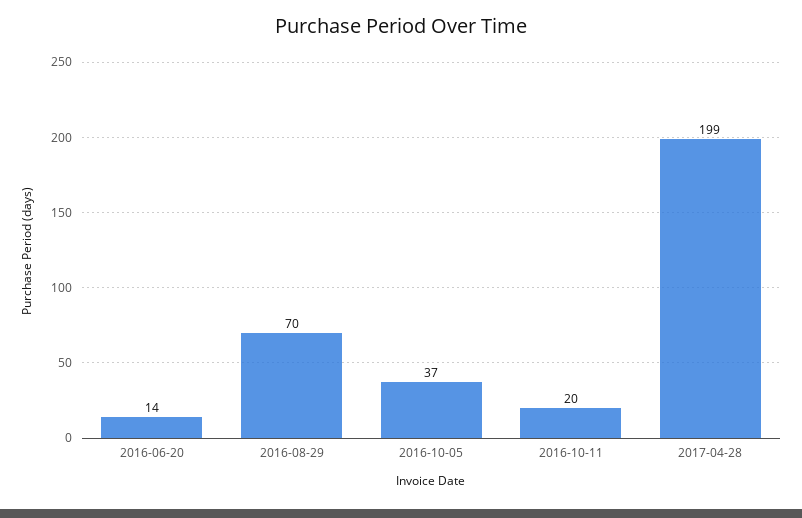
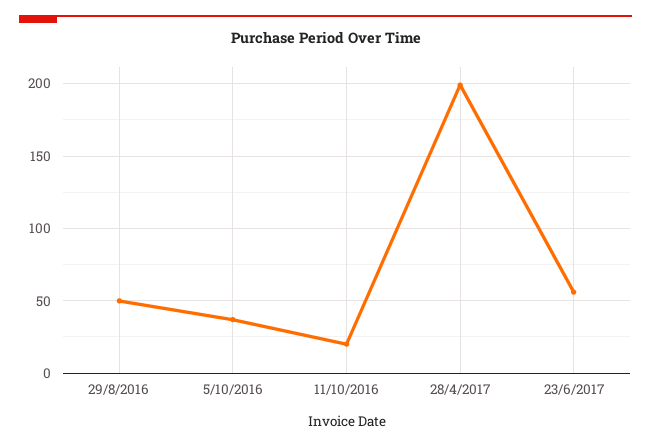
2016-06-20: 14 -> none
2016-08-29: 70 -> 50
23/6/2017: none -> 55

